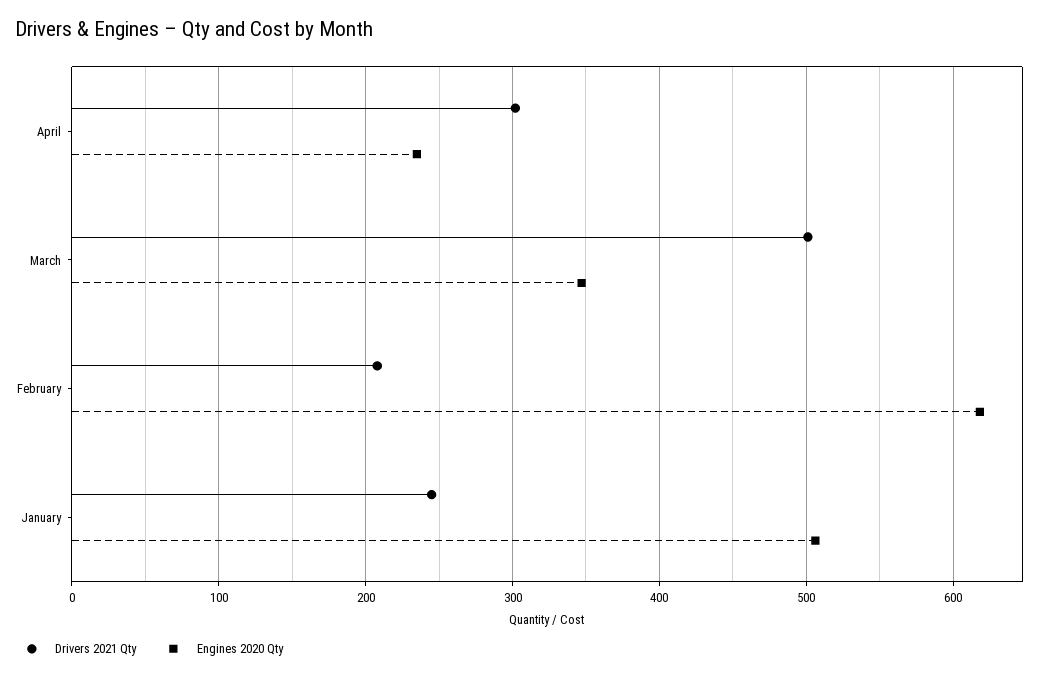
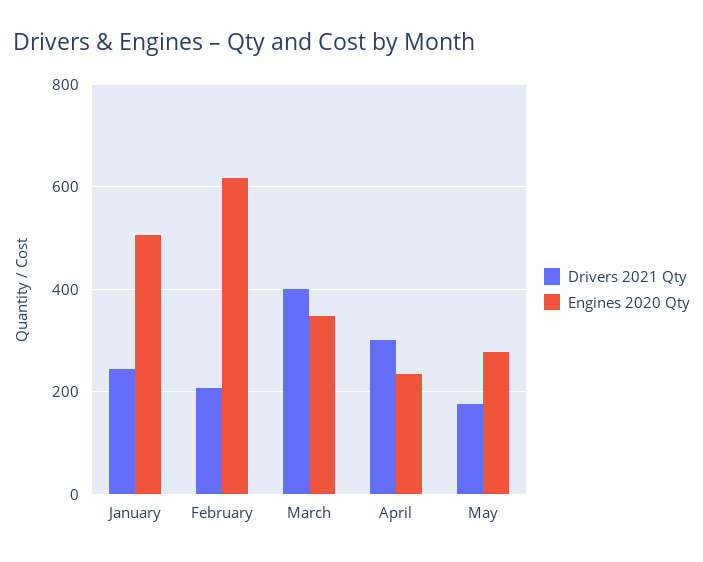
Drivers 2021 Qty, March: 500 -> 400
Drivers 2021 Qty, May: none -> 180
Engines 2020 Qty, May: none -> 280

